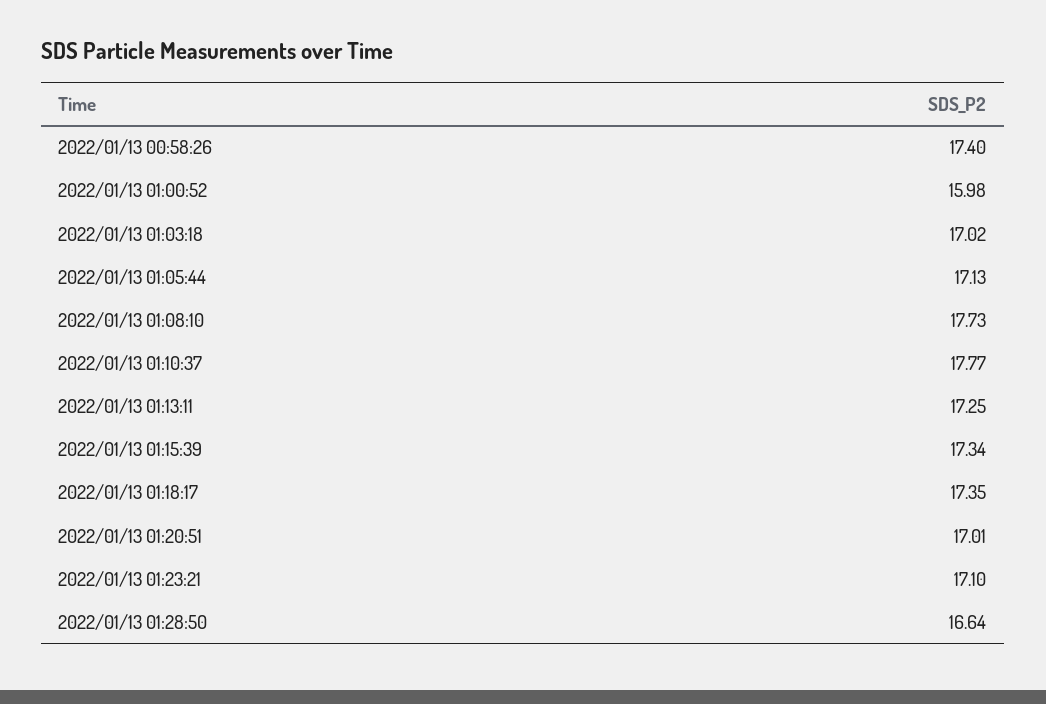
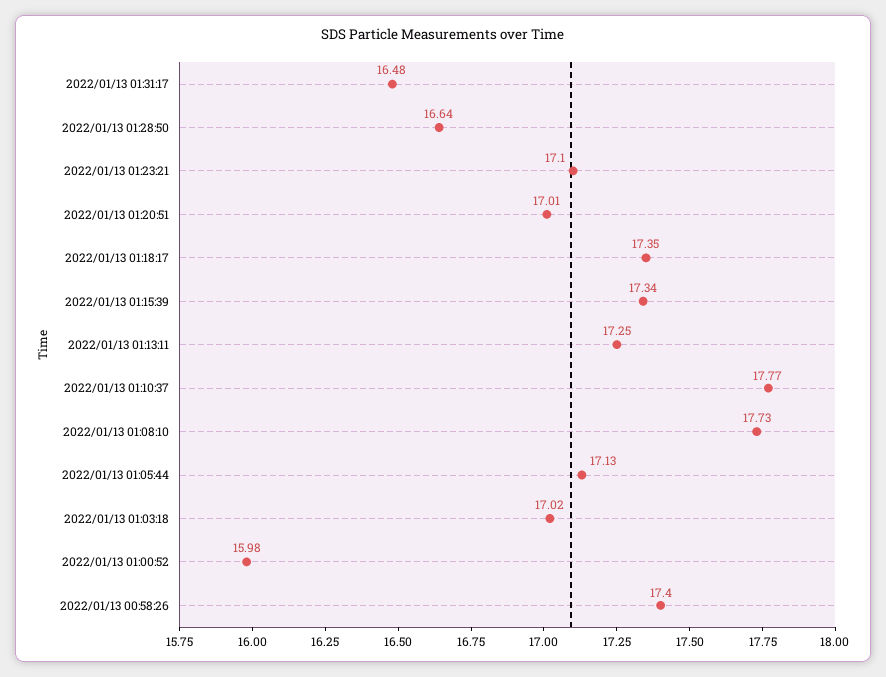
2022/01/13 01:31:17: none -> 16.48

